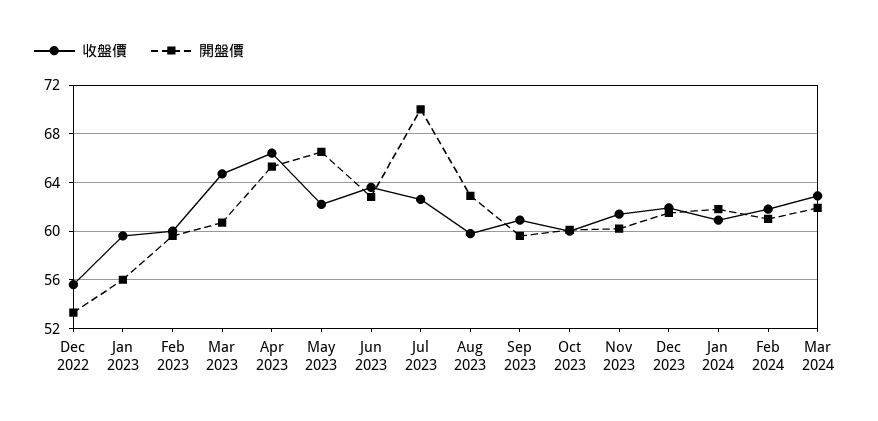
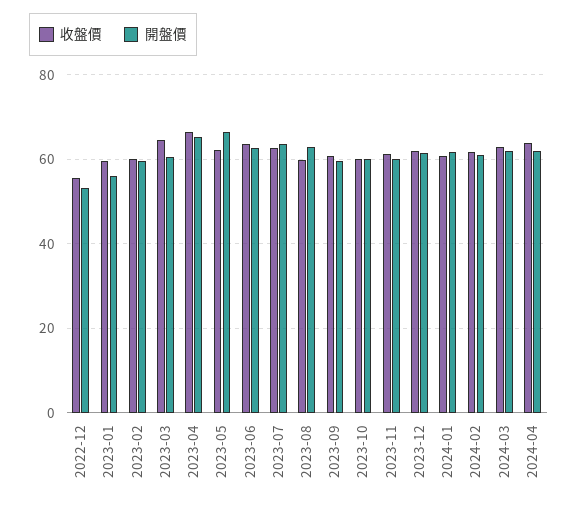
開盤價, Jul 2023: 70 -> 64
收盤價, 2024-04: none -> 64
開盤價, 2024-04: none -> 62

